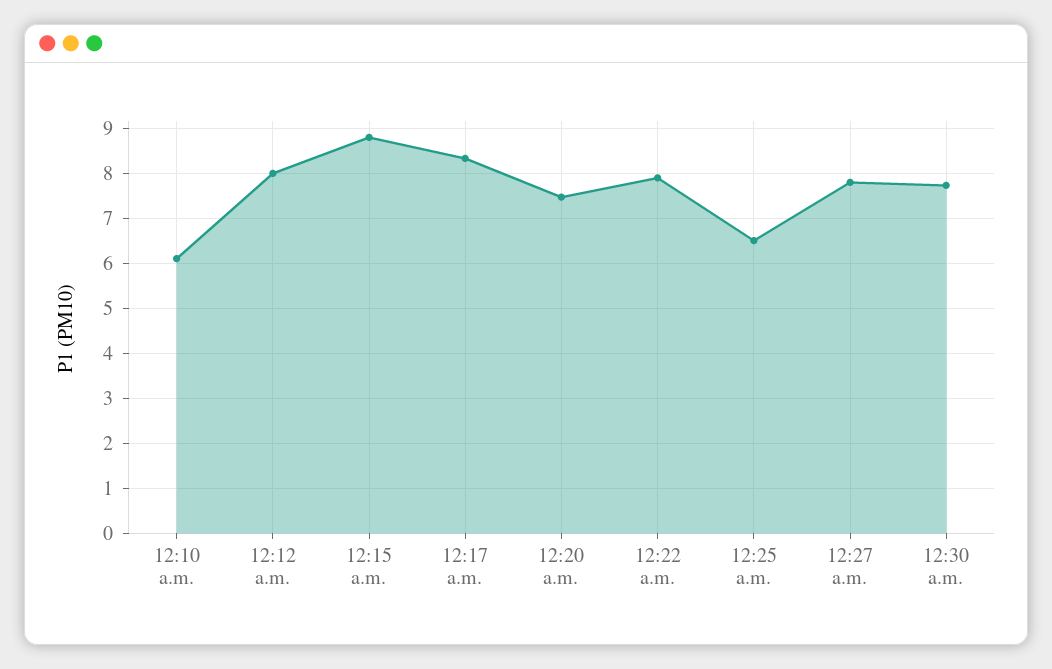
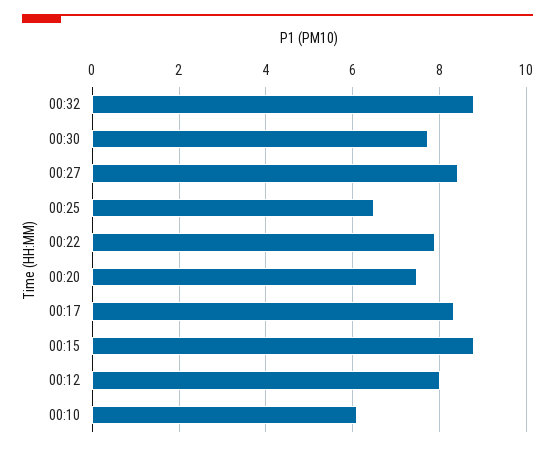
12:27 a.m.: 7.8 -> 8.4
00:32: none -> 8.8

